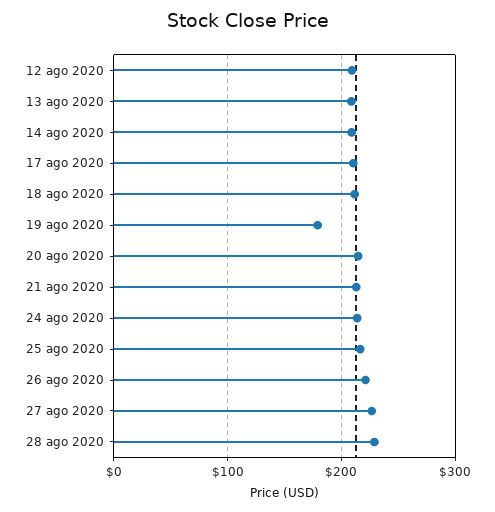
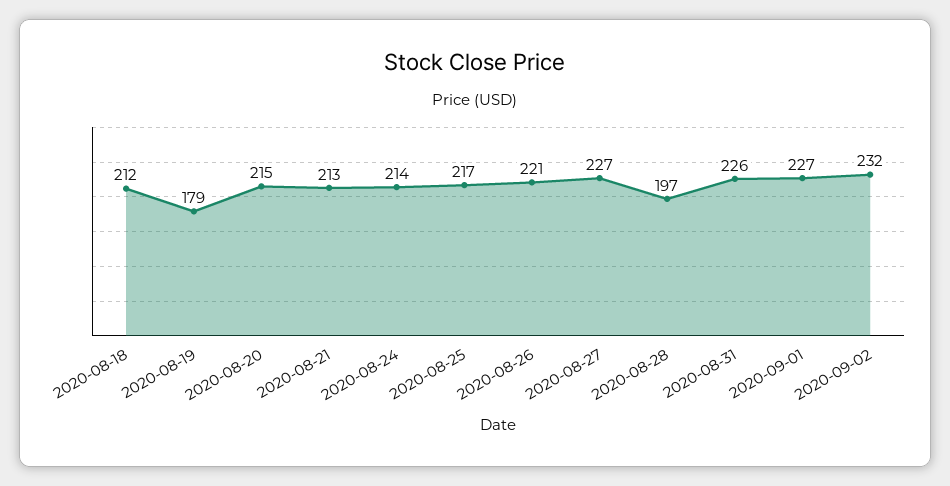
12 ago 2020: 210 -> none
13 ago 2020: 210 -> none
14 ago 2020: 210 -> none
17 ago 2020: 210 -> none
28 ago 2020: 230 -> 197
2020-08-31: none -> 226
2020-09-01: none -> 227
2020-09-02: none -> 232

